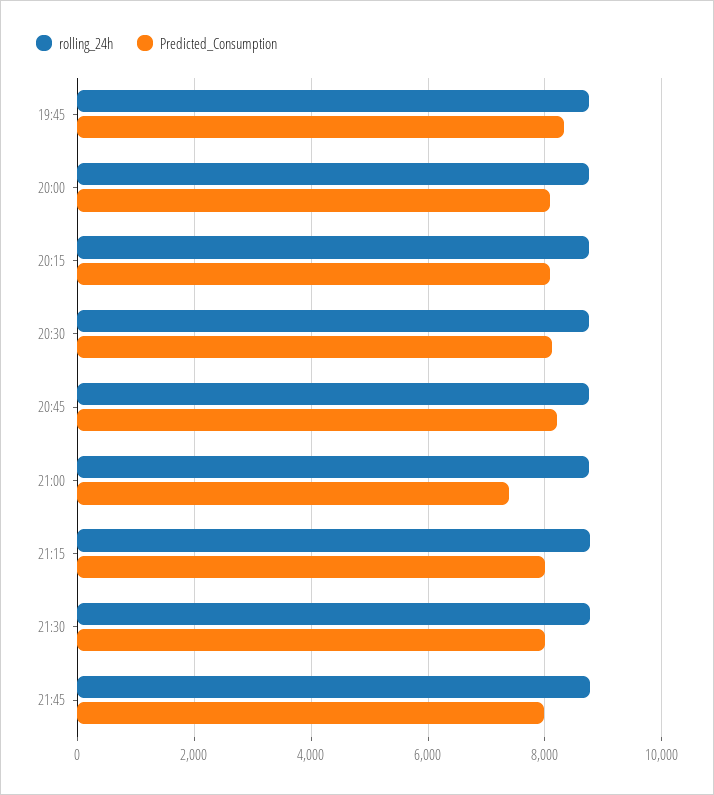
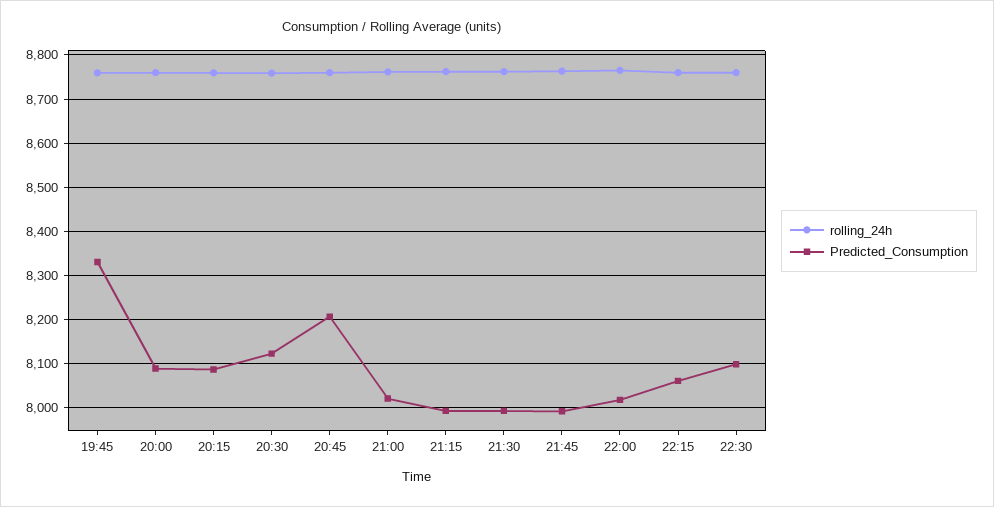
Predicted_Consumption, 21:00: 7400 -> 8020
rolling_24h, 22:00: none -> 8760
Predicted_Consumption, 22:00: none -> 8020
rolling_24h, 22:15: none -> 8760
Predicted_Consumption, 22:15: none -> 8060
rolling_24h, 22:30: none -> 8760
Predicted_Consumption, 22:30: none -> 8100

